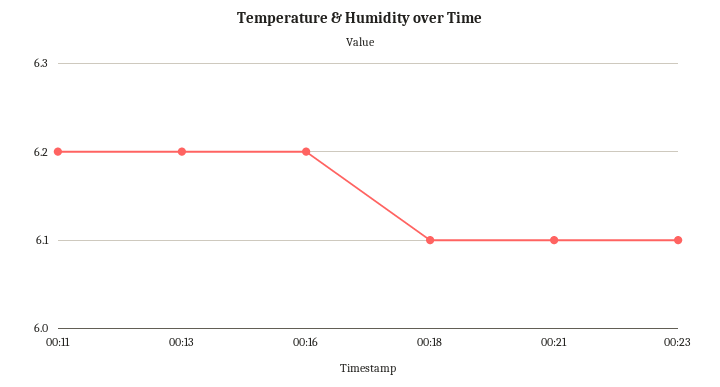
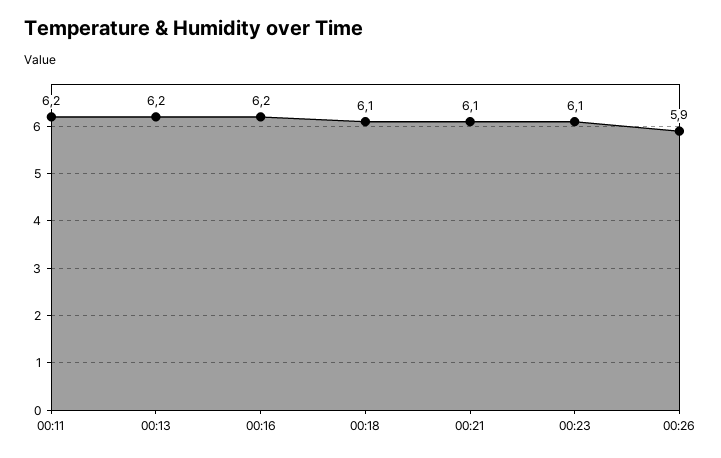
00:26: none -> 5.9

